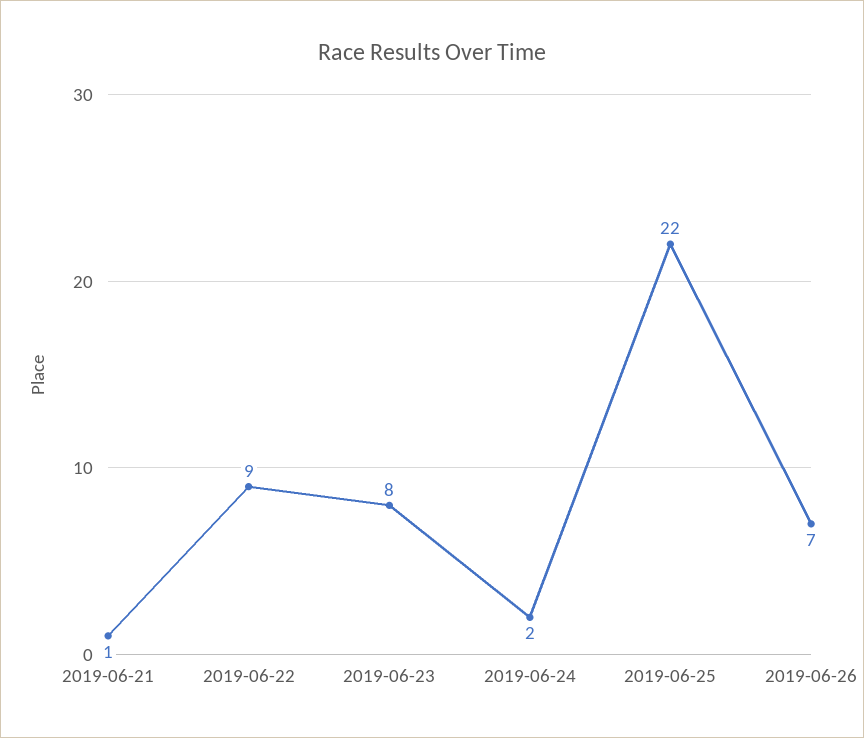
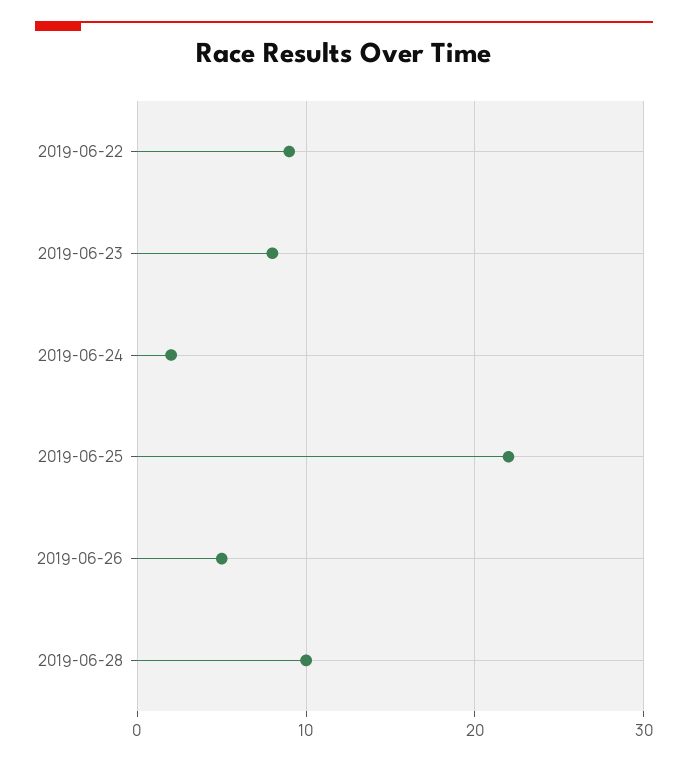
2019-06-21: 1 -> none
2019-06-26: 7 -> 5
2019-06-28: none -> 10

